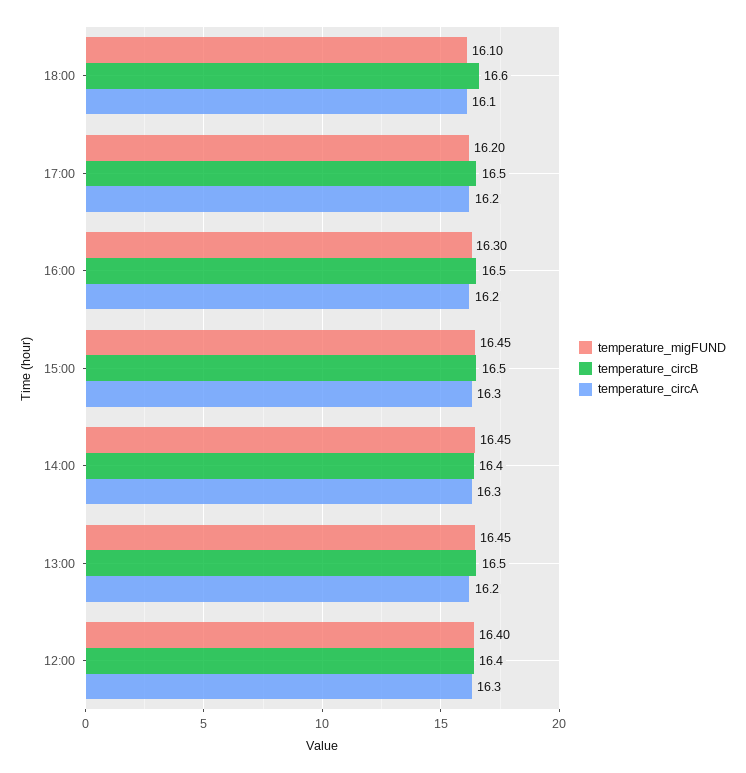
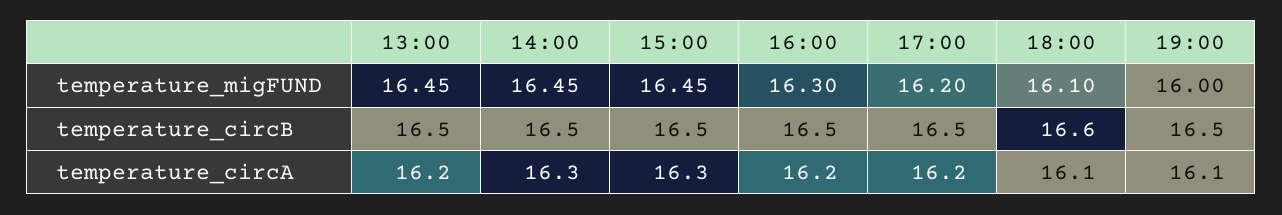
temperature_circB, 14:00: 16.4 -> 16.5
temperature_migFUND, 12:00: 16.4 -> none
temperature_circB, 12:00: 16.4 -> none
temperature_circA, 12:00: 16.3 -> none
temperature_migFUND, 19:00: none -> 16
temperature_circB, 19:00: none -> 16.5
temperature_circA, 19:00: none -> 16.1

